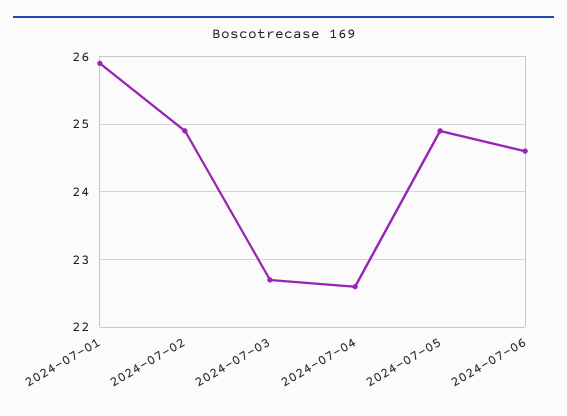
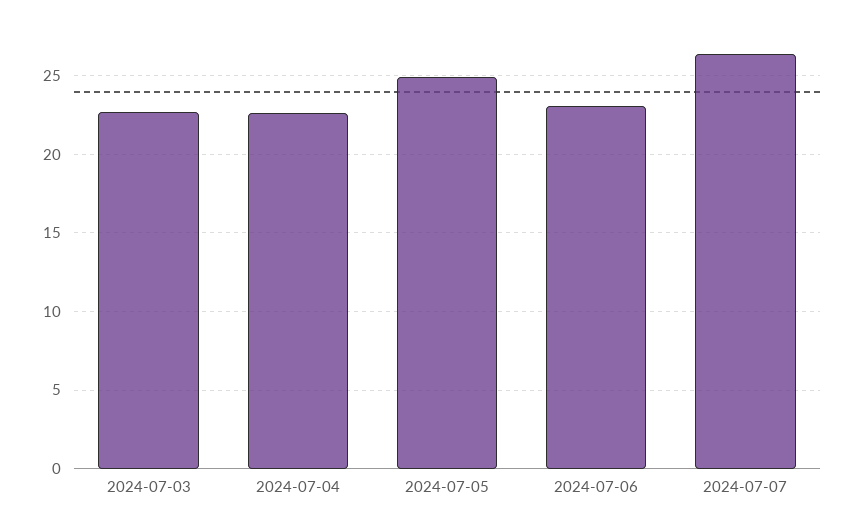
2024-07-01: 25.9 -> none
2024-07-02: 24.9 -> none
2024-07-06: 24.6 -> 23
2024-07-07: none -> 26.5

